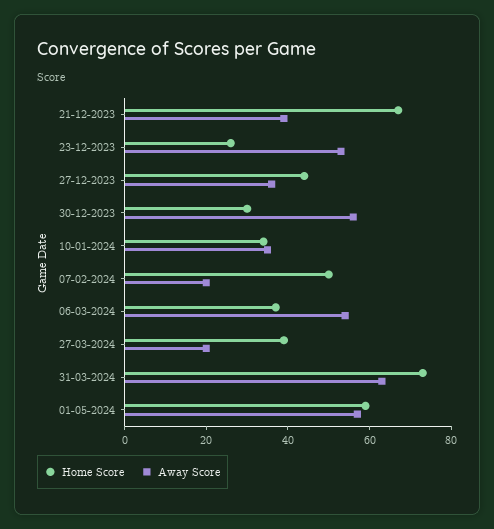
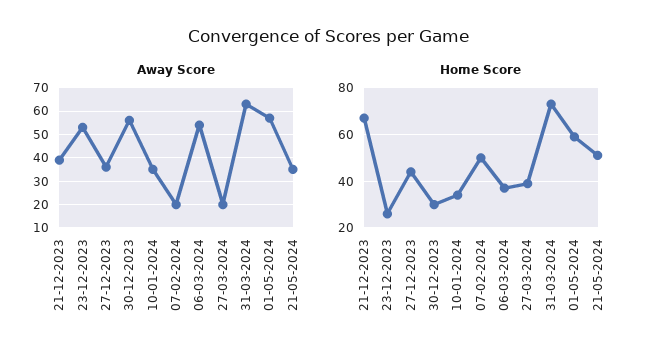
Away Score, 21-05-2024: none -> 35
Home Score, 21-05-2024: none -> 50

